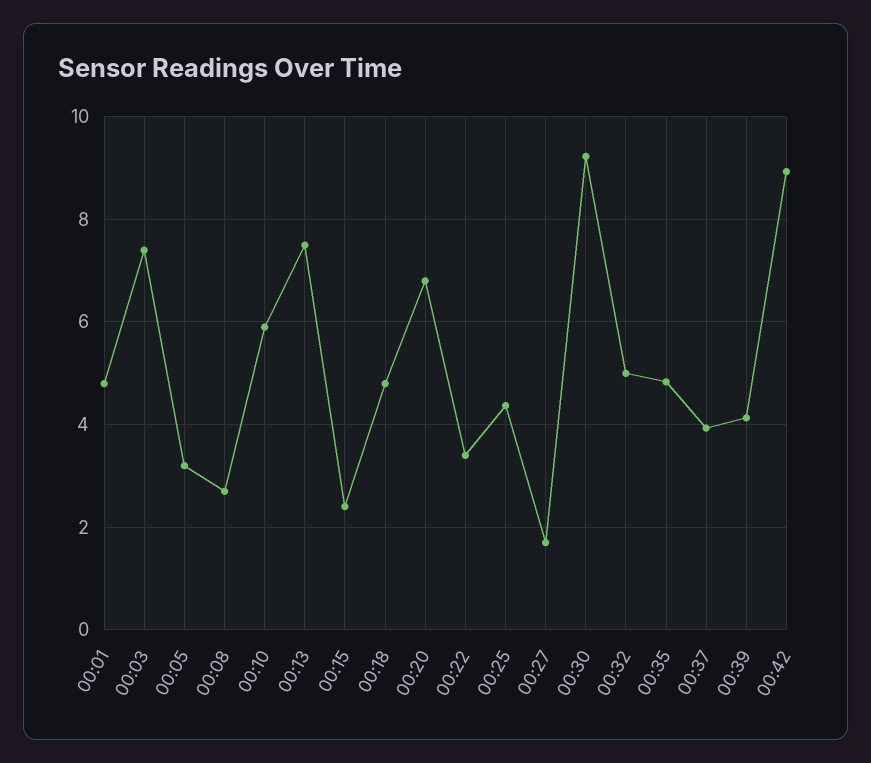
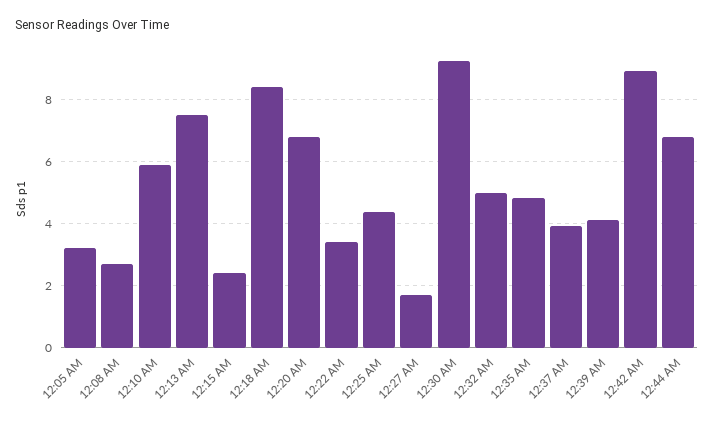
00:01: 4.8 -> none
00:03: 7.4 -> none
00:18: 4.8 -> 8.4
12:44 AM: none -> 6.8

